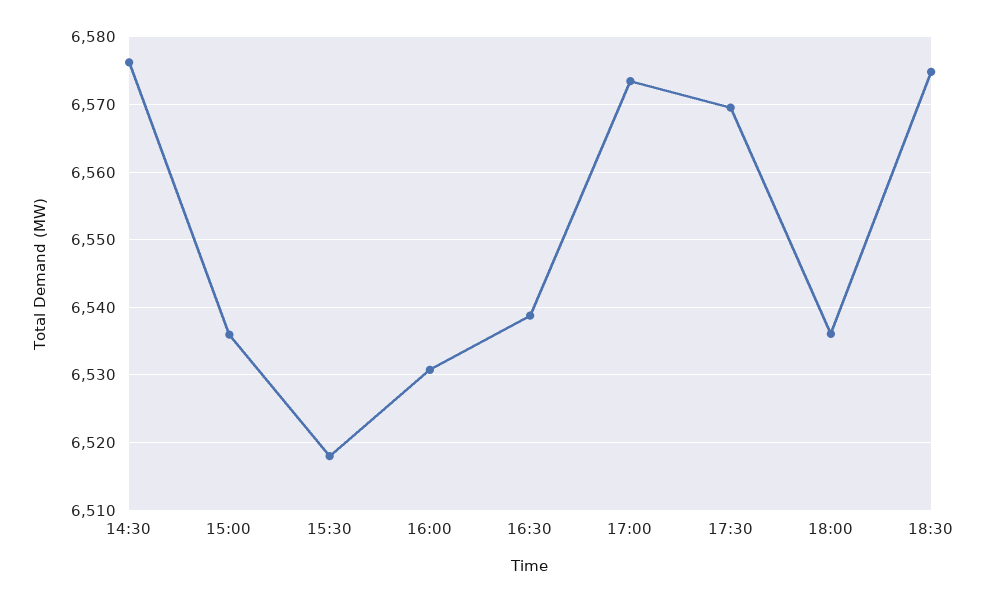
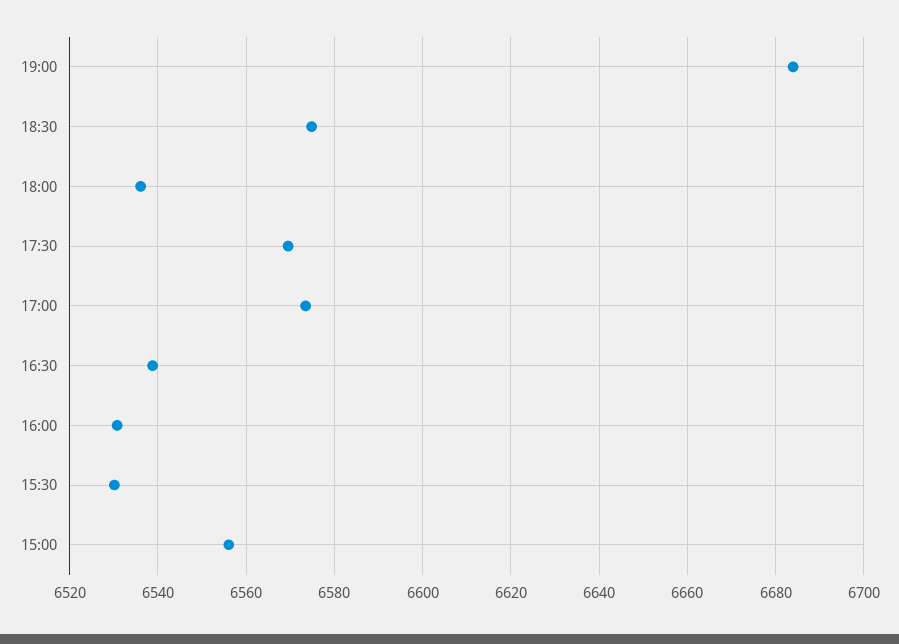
14:30: 6576 -> none
15:00: 6536 -> 6556
15:30: 6518 -> 6530
19:00: none -> 6684

